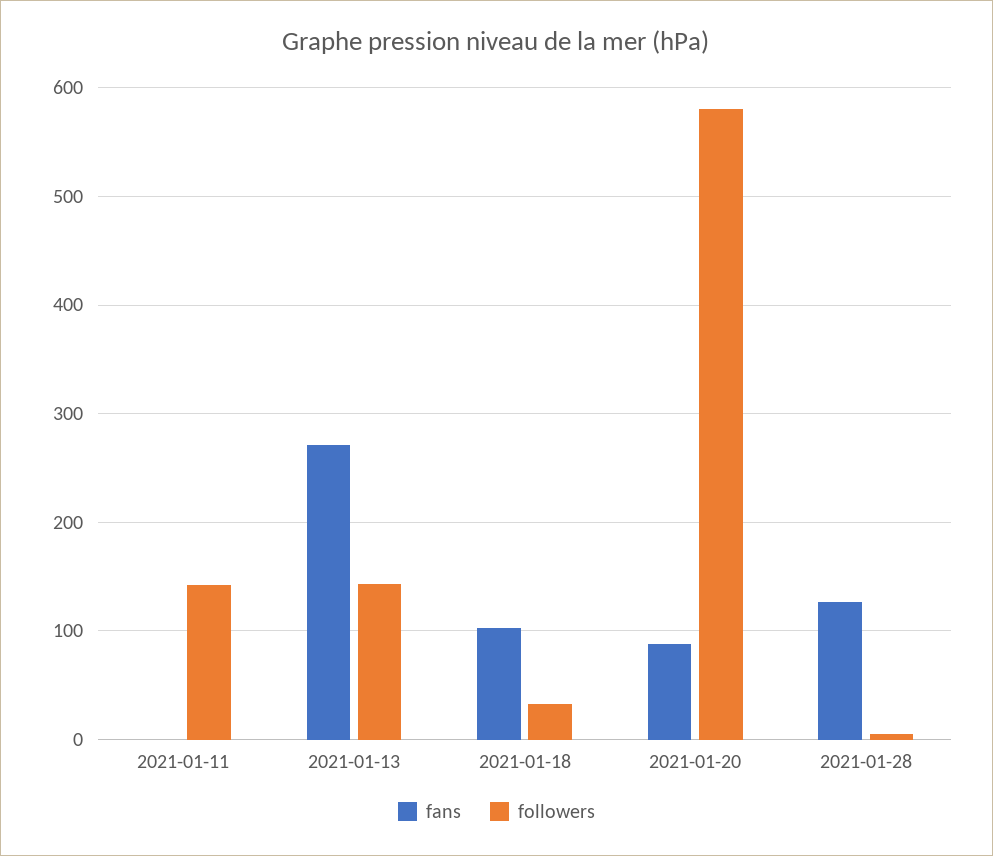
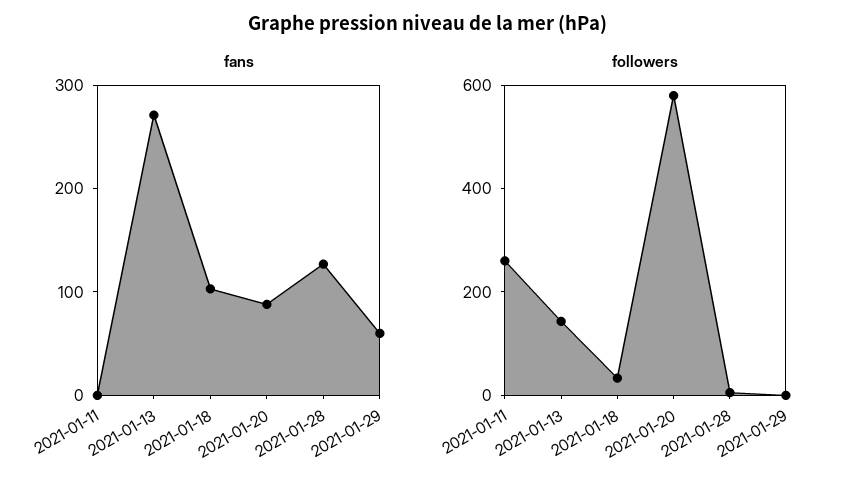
followers, 2021-01-11: 140 -> 250
fans, 2021-01-29: none -> 60
followers, 2021-01-29: none -> 0

